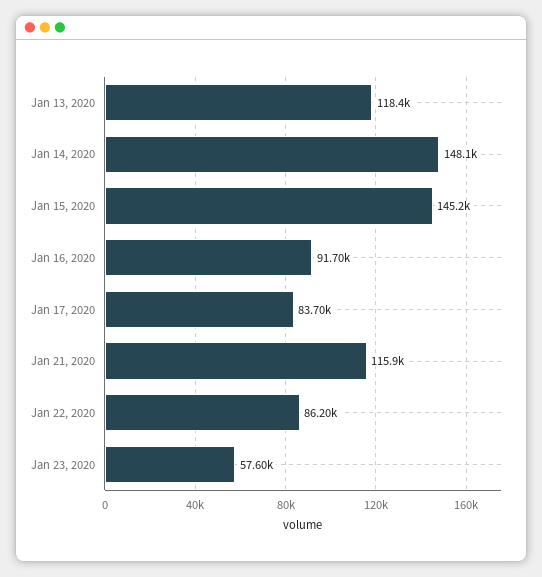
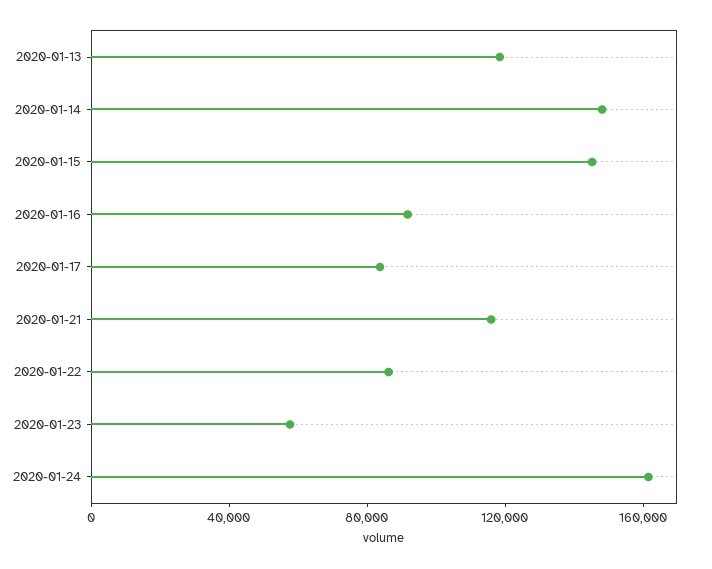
2020-01-24: none -> 160000

